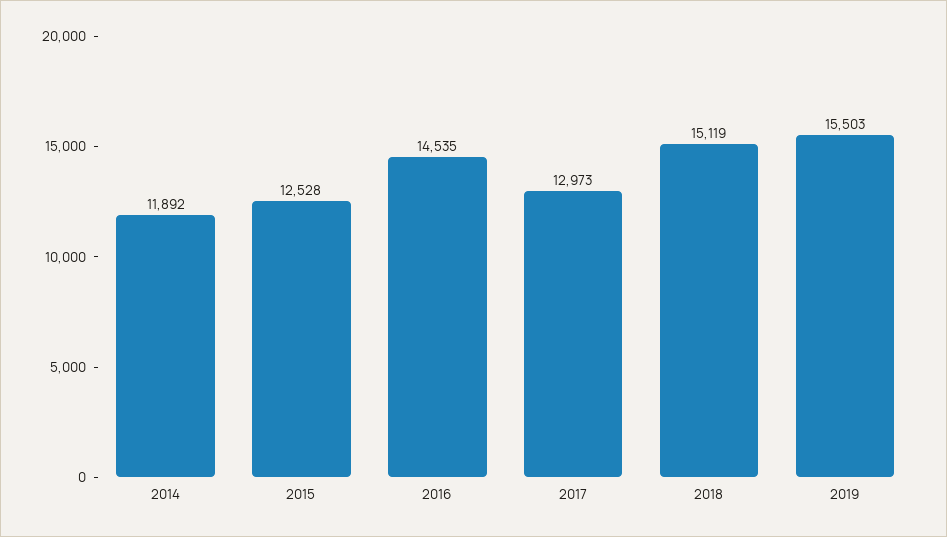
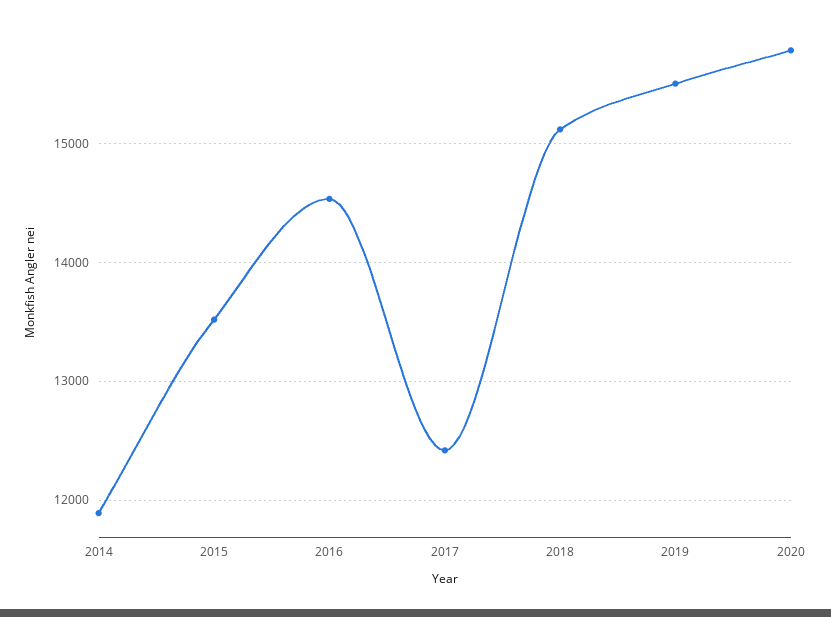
2015: 12528 -> 13500
2017: 12973 -> 12400
2020: none -> 15800

